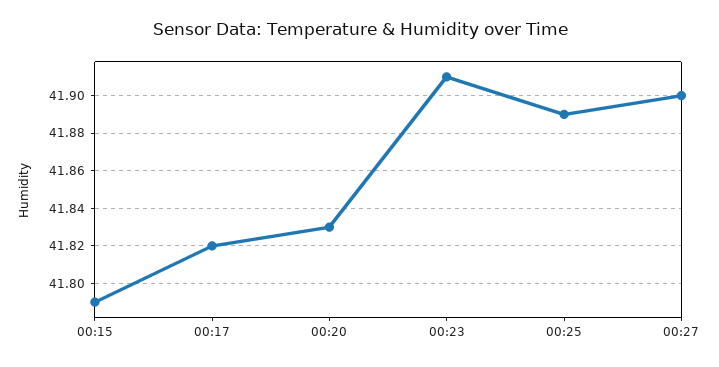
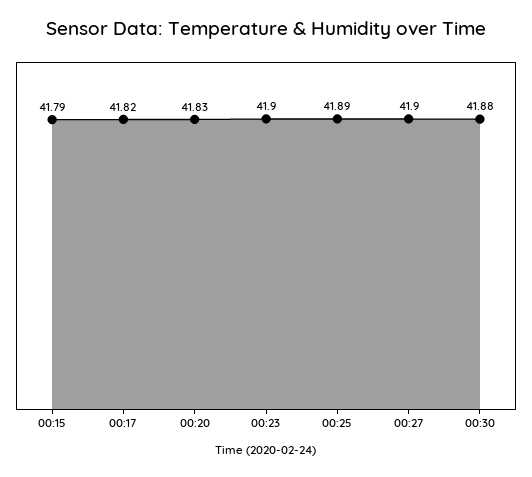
00:23: 41.91 -> 41.9
00:30: none -> 41.88

